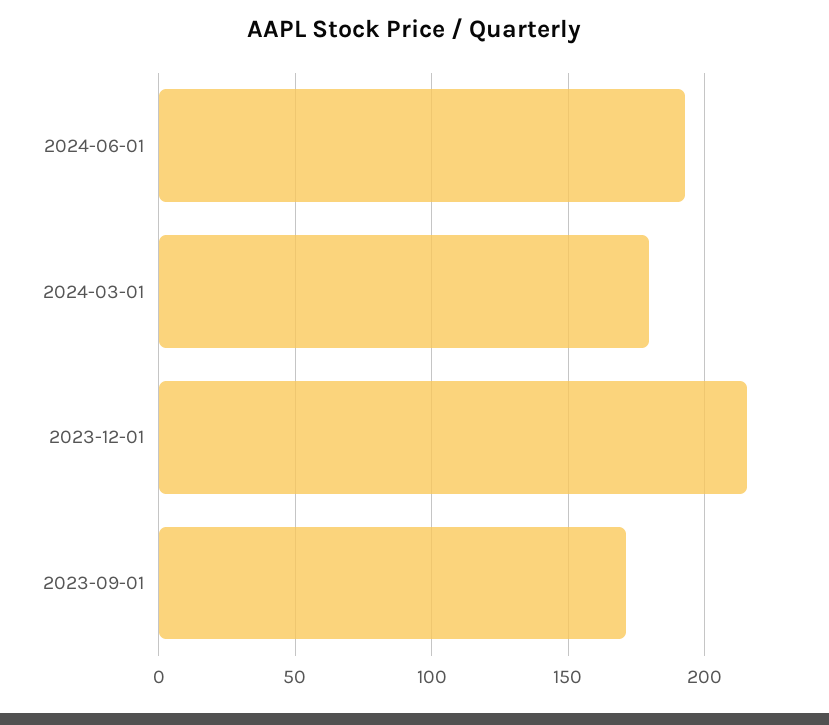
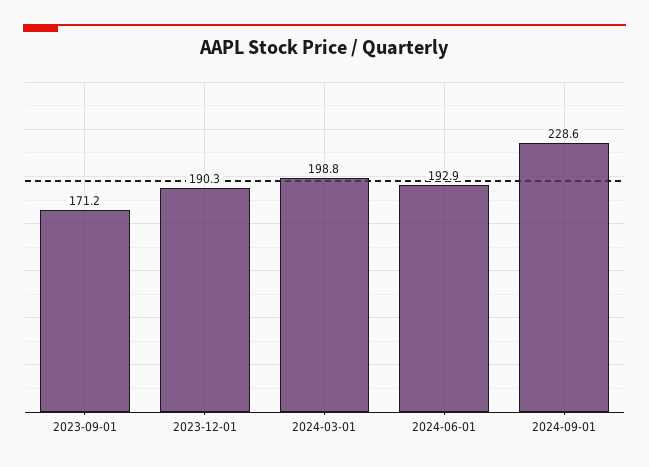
2024-03-01: 180 -> 198.8
2023-12-01: 215 -> 190.3
2024-09-01: none -> 228.6

